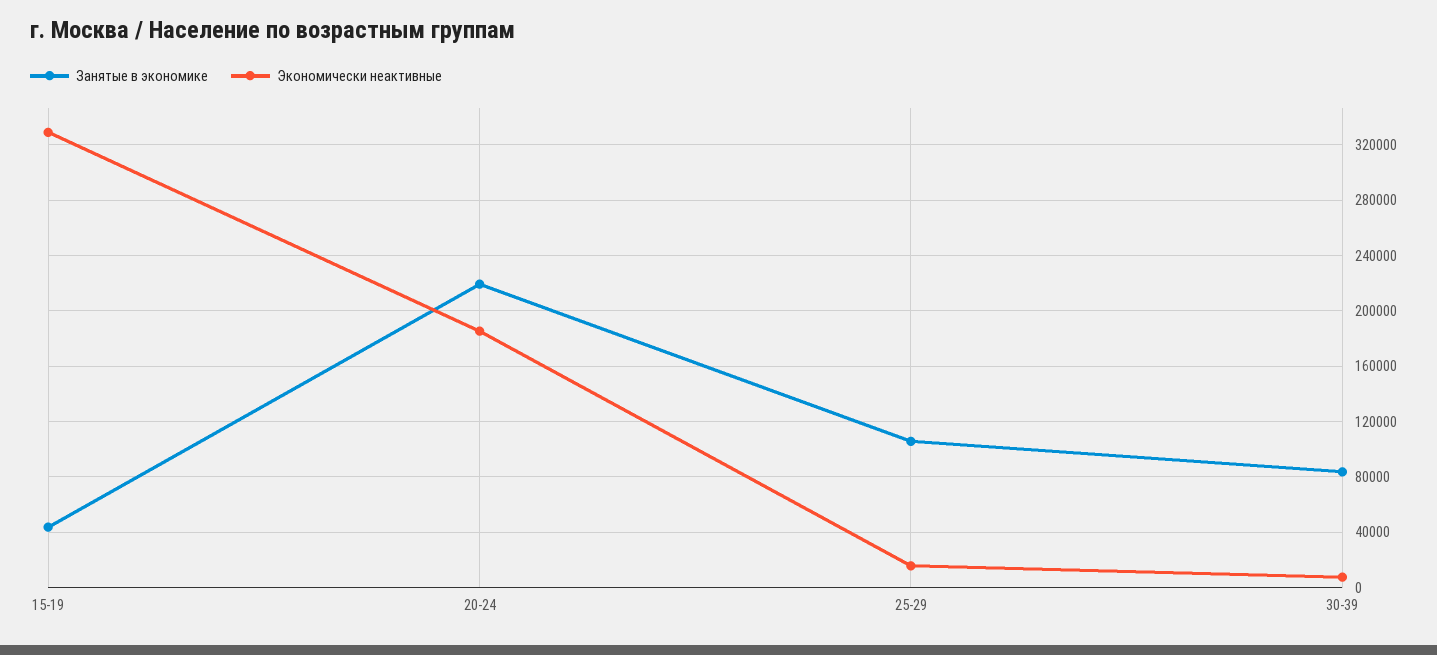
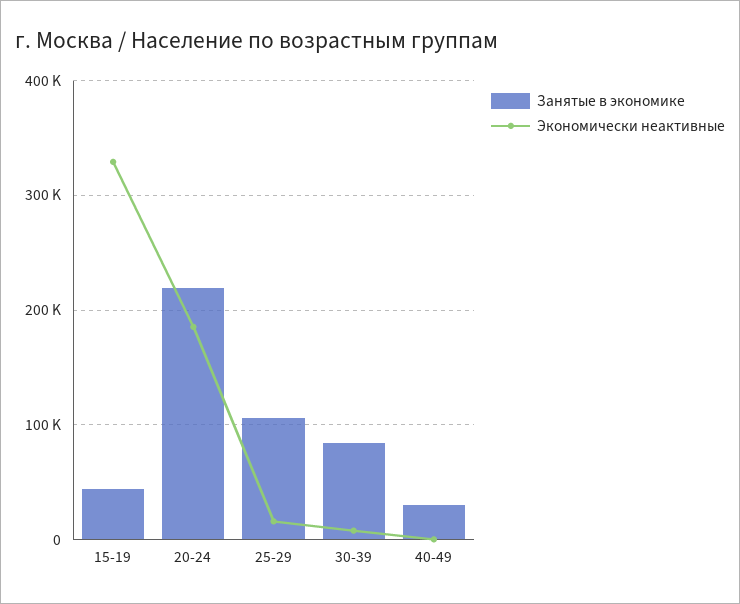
Занятые в экономике, 40-49: none -> 30000
Экономически неактивные, 40-49: none -> 0

